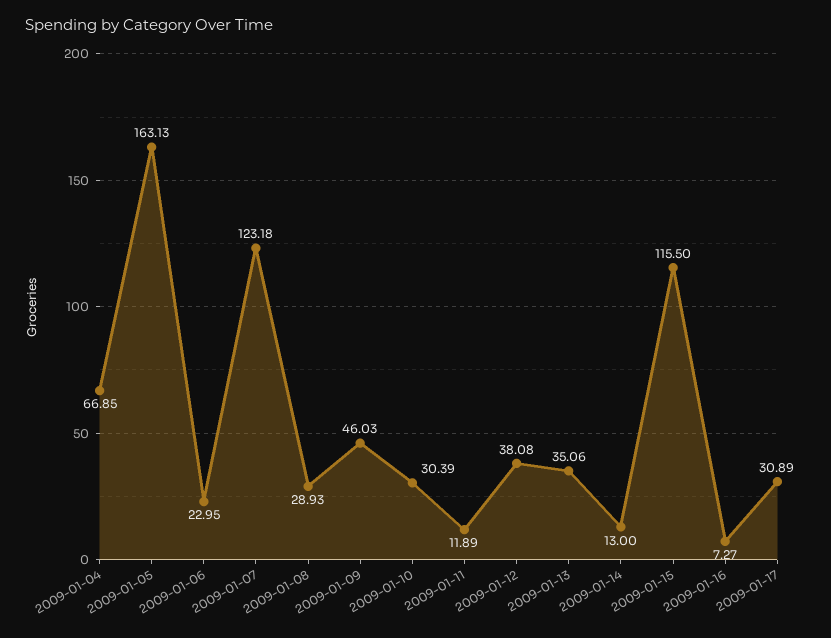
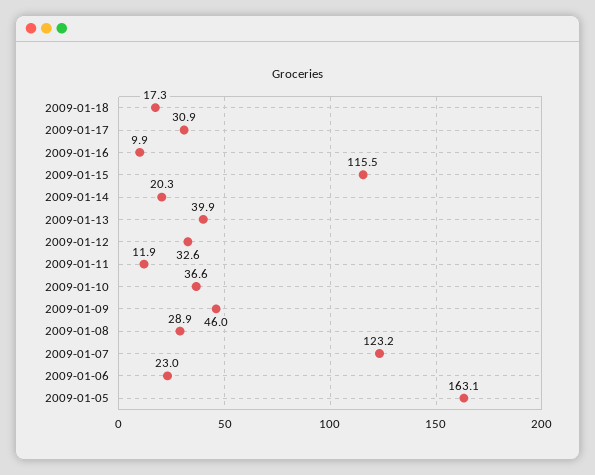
2009-01-04: 66.85 -> none
2009-01-10: 30.39 -> 36.6
2009-01-12: 38.08 -> 32.6
2009-01-13: 35.06 -> 39.9
2009-01-14: 13 -> 20.3
2009-01-16: 7.27 -> 9.9
2009-01-18: none -> 17.3

